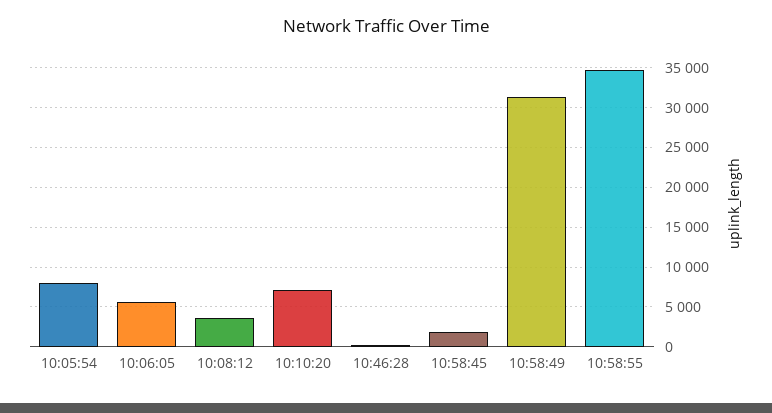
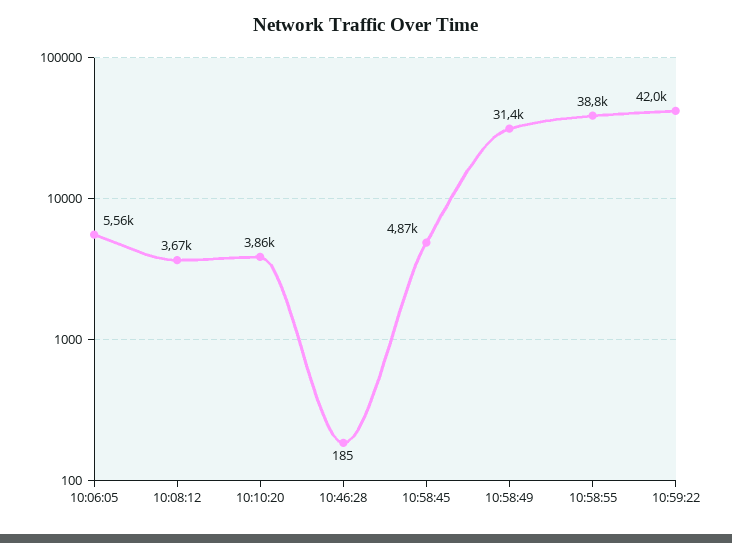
10:05:54: 8000 -> none
10:10:20: 7000 -> 3860
10:58:45: 2000 -> 4870
10:58:55: 35000 -> 38800
10:59:22: none -> 42000

